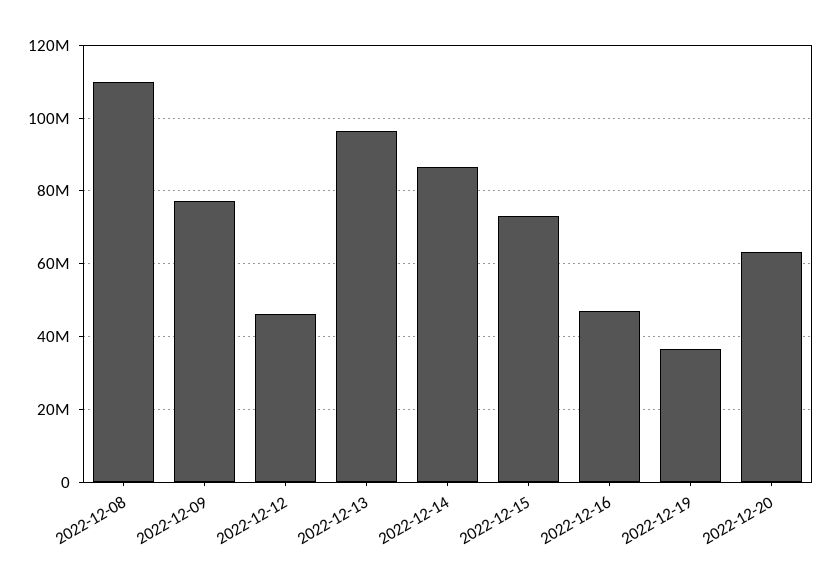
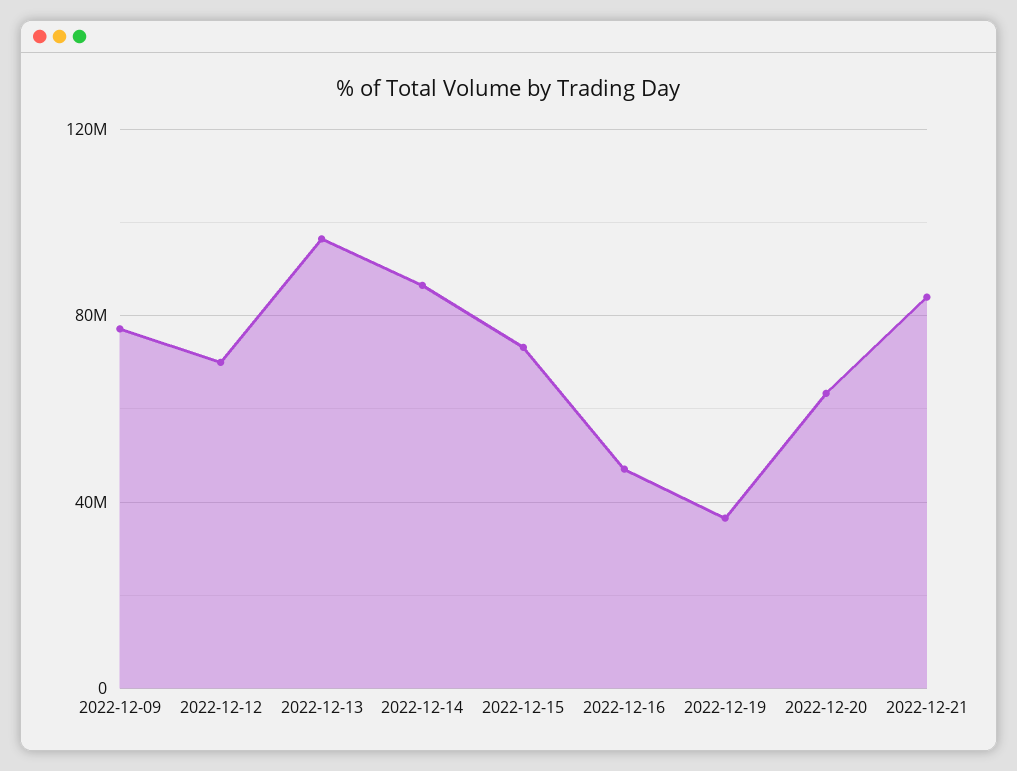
2022-12-08: 110000000 -> none
2022-12-12: 46000000 -> 70000000
2022-12-21: none -> 85000000

